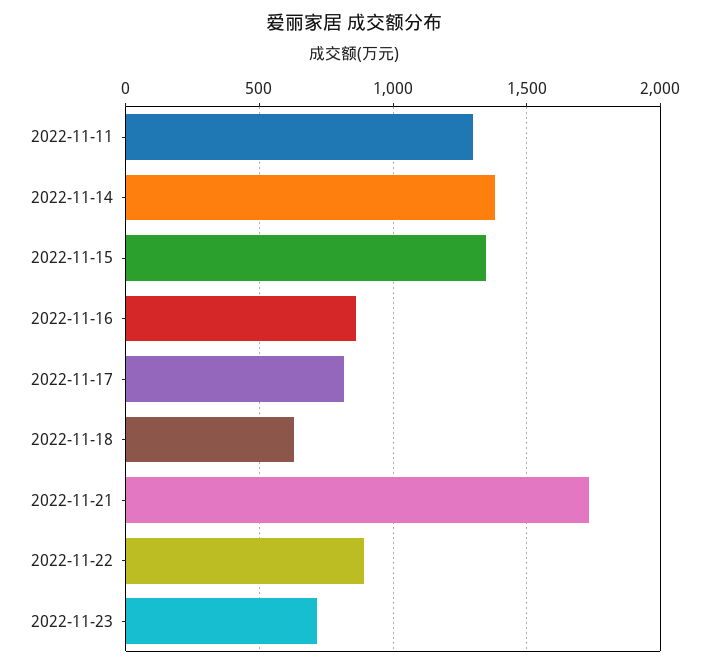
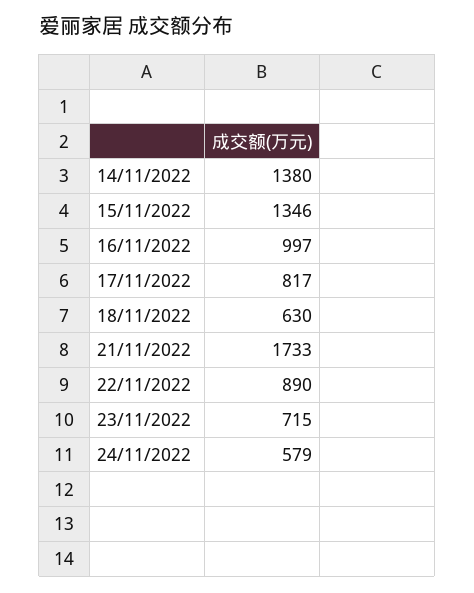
2022-11-11: 1300 -> none
2022-11-16: 850 -> 997
24/11/2022: none -> 579

